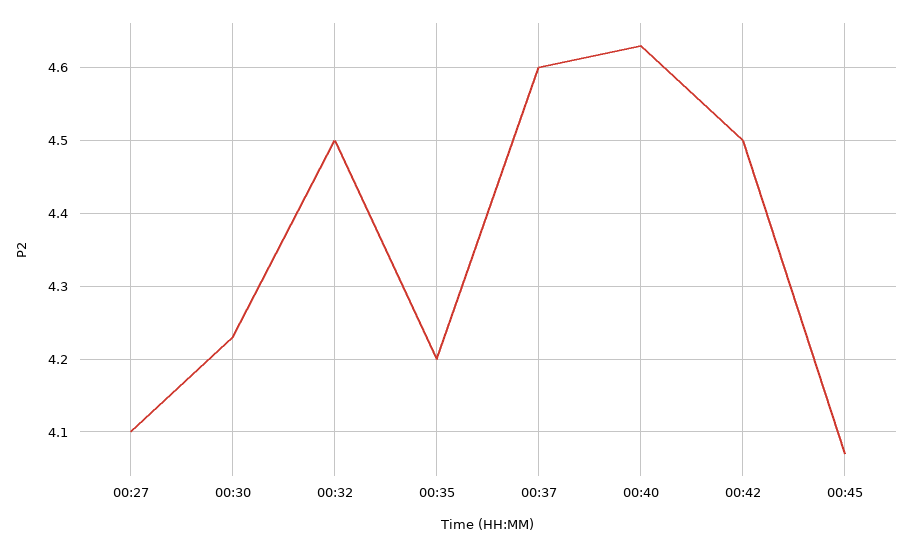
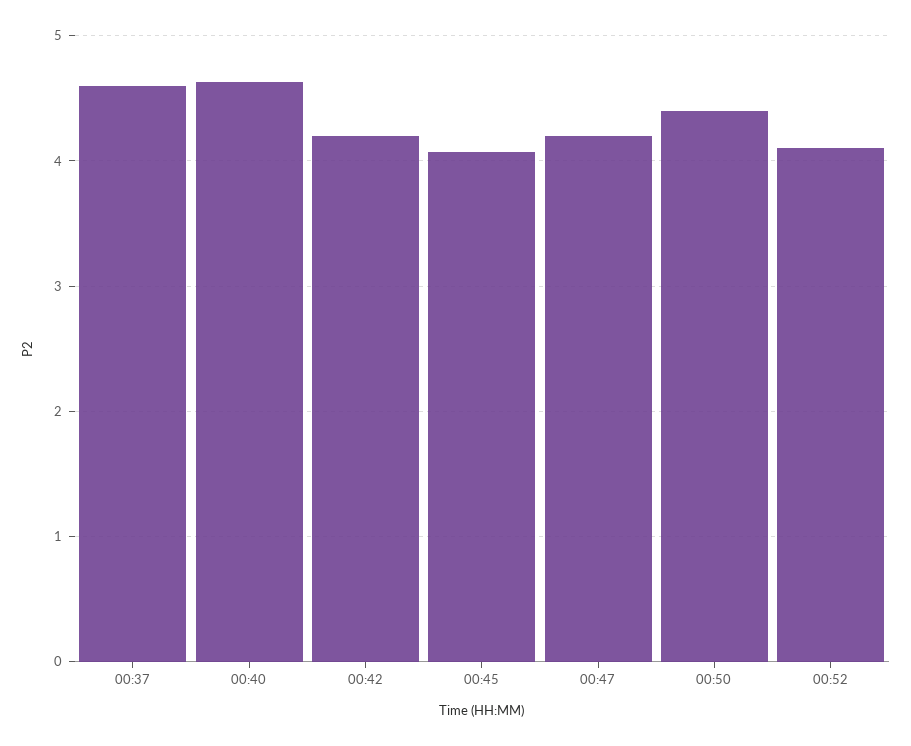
00:27: 4.1 -> none
00:30: 4.23 -> none
00:32: 4.5 -> none
00:35: 4.2 -> none
00:42: 4.5 -> 4.2
00:47: none -> 4.2
00:50: none -> 4.4
00:52: none -> 4.1

